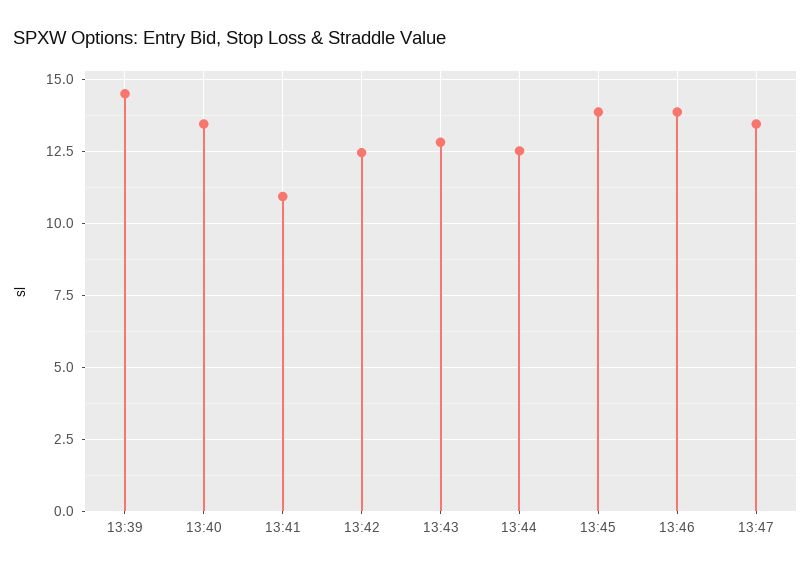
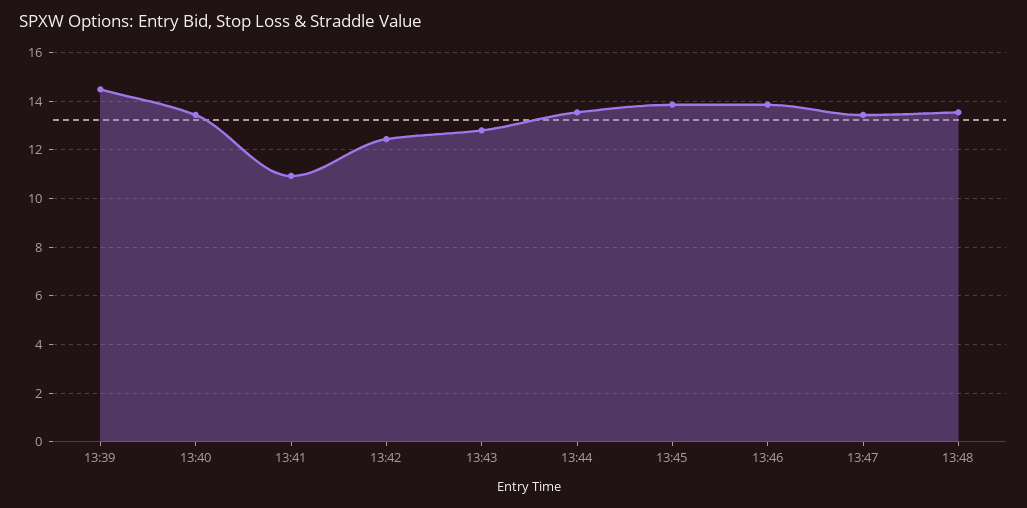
13:44: 12.5 -> 13.5
13:48: none -> 13.5

